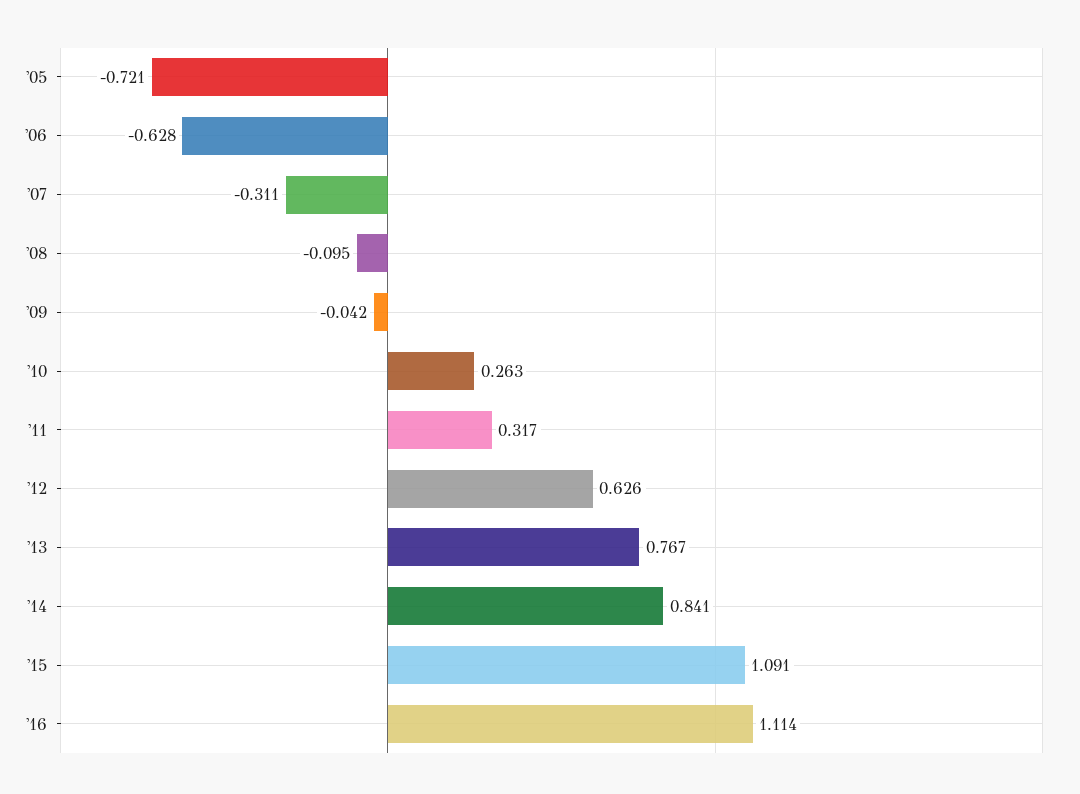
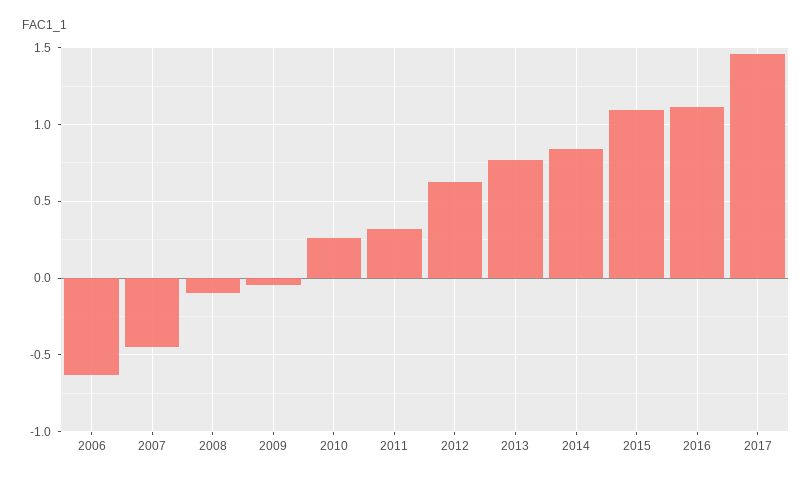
'05: -0.721 -> none
'07: -0.311 -> -0.45
2017: none -> 1.45

